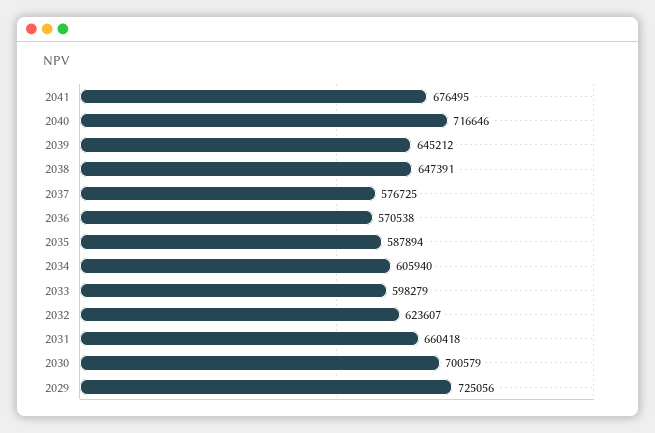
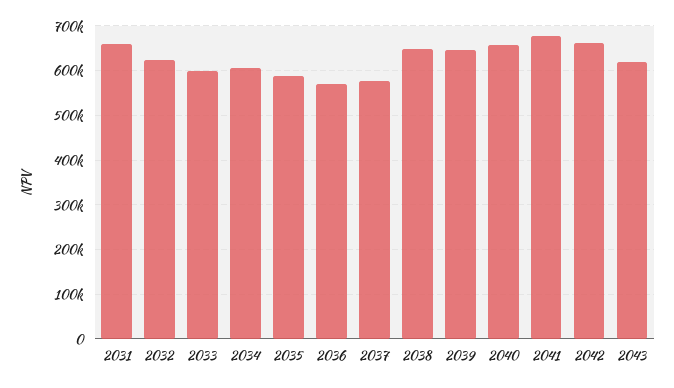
2040: 716646 -> 660000
2030: 700579 -> none
2029: 725056 -> none
2042: none -> 660000
2043: none -> 620000

